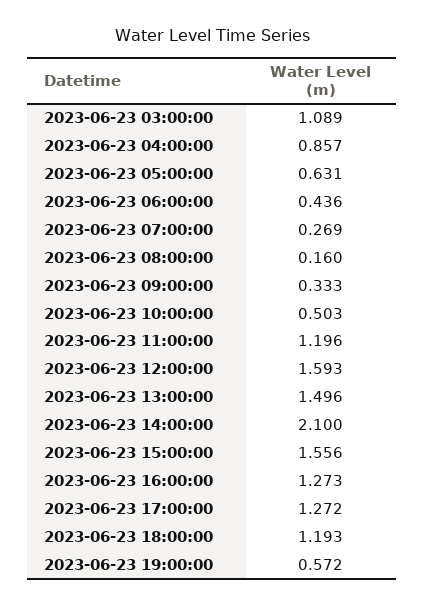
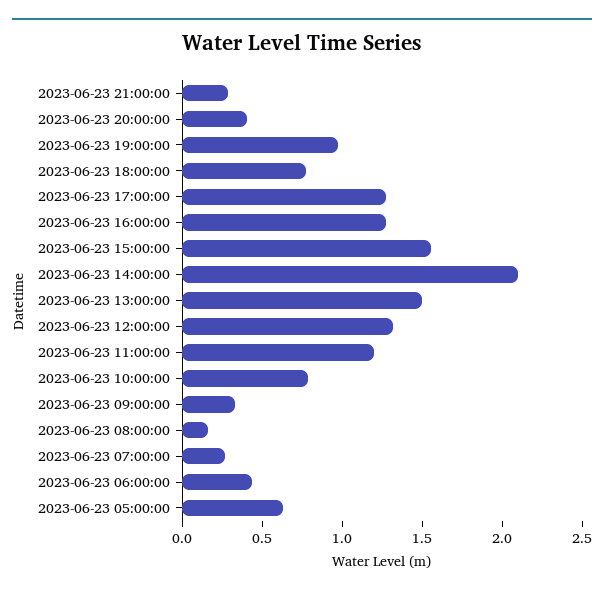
2023-06-23 03:00:00: 1.089 -> none
2023-06-23 04:00:00: 0.857 -> none
2023-06-23 10:00:00: 0.503 -> 0.8
2023-06-23 12:00:00: 1.593 -> 1.3
2023-06-23 18:00:00: 1.193 -> 0.8
2023-06-23 19:00:00: 0.572 -> 1
2023-06-23 21:00:00: none -> 0.3
2023-06-23 20:00:00: none -> 0.4

